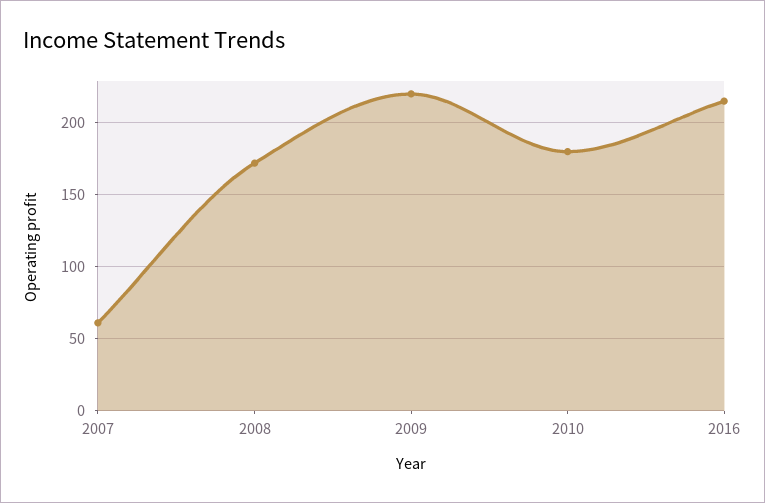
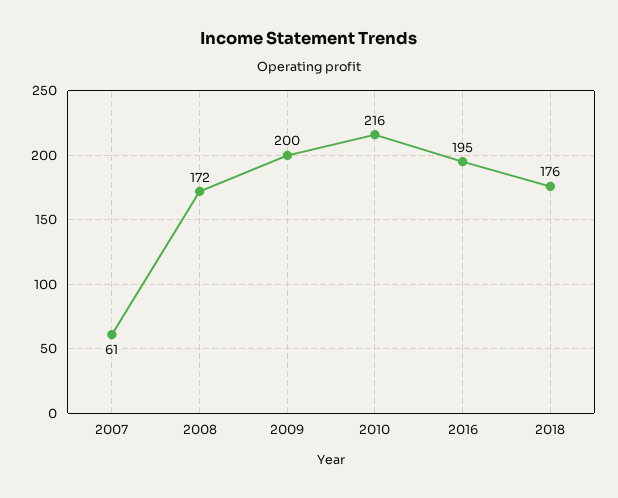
2009: 220 -> 200
2010: 180 -> 216
2016: 215 -> 195
2018: none -> 176

